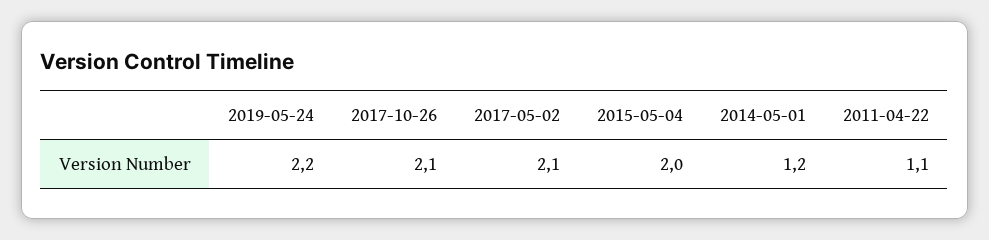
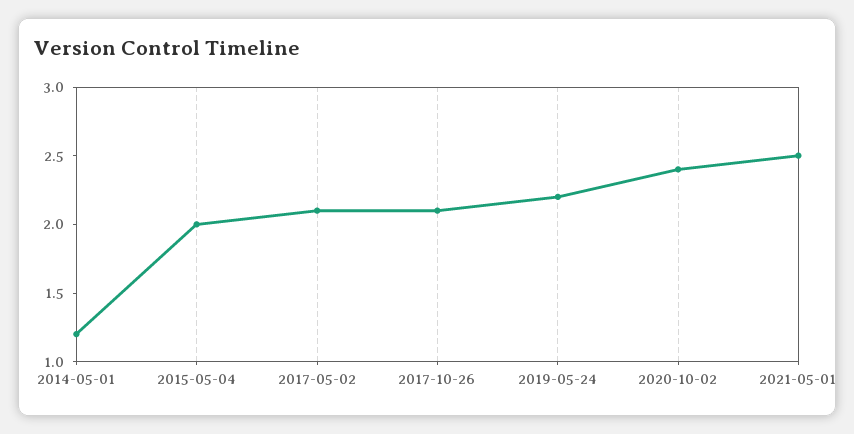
2011-04-22: 1.1 -> none
2020-10-02: none -> 2.4
2021-05-01: none -> 2.5

